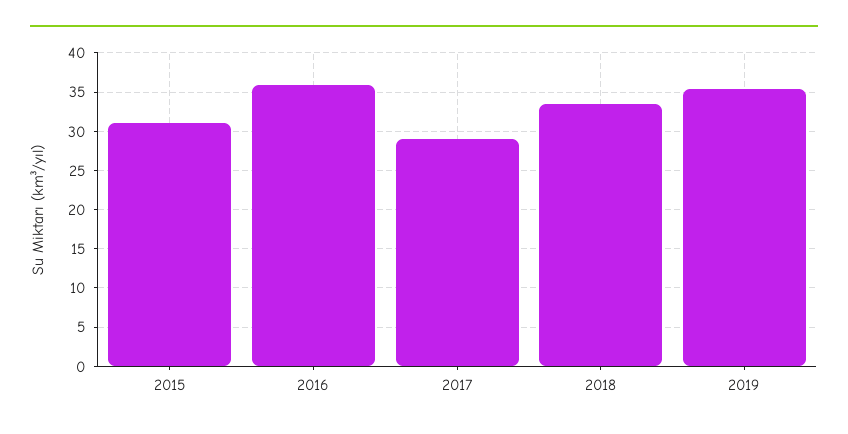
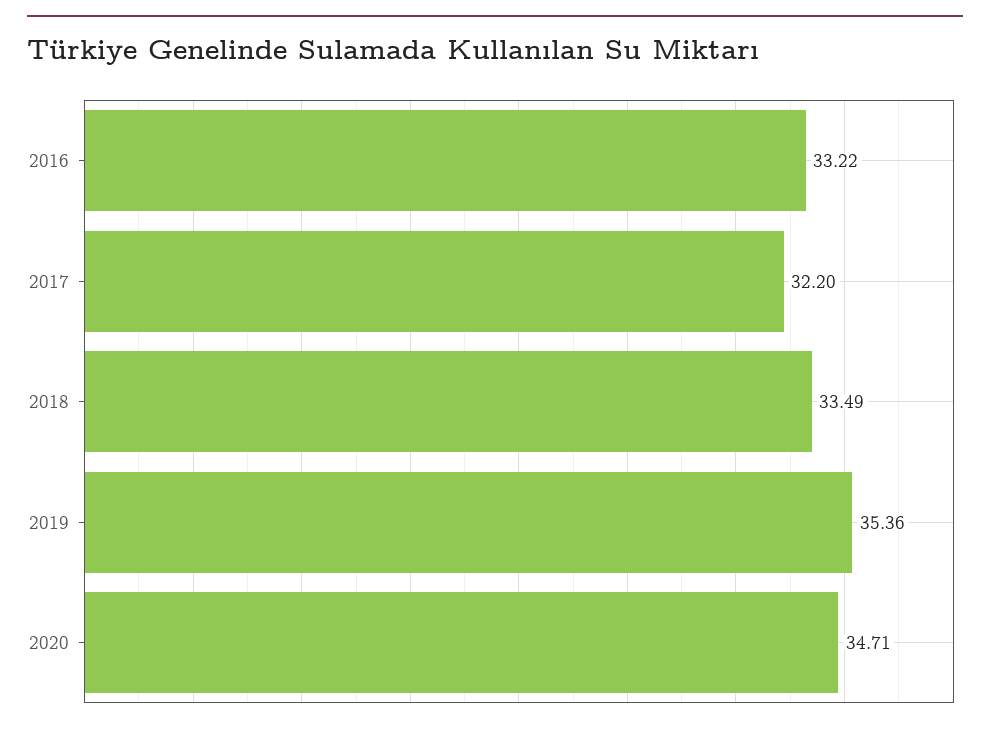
2015: 31 -> none
2016: 36 -> 33.22
2017: 29 -> 32.2
2020: none -> 34.71

